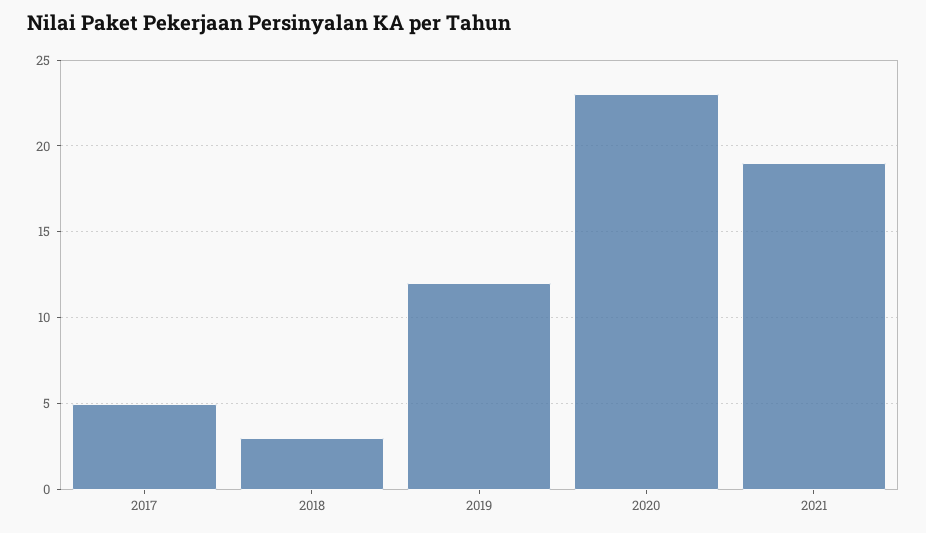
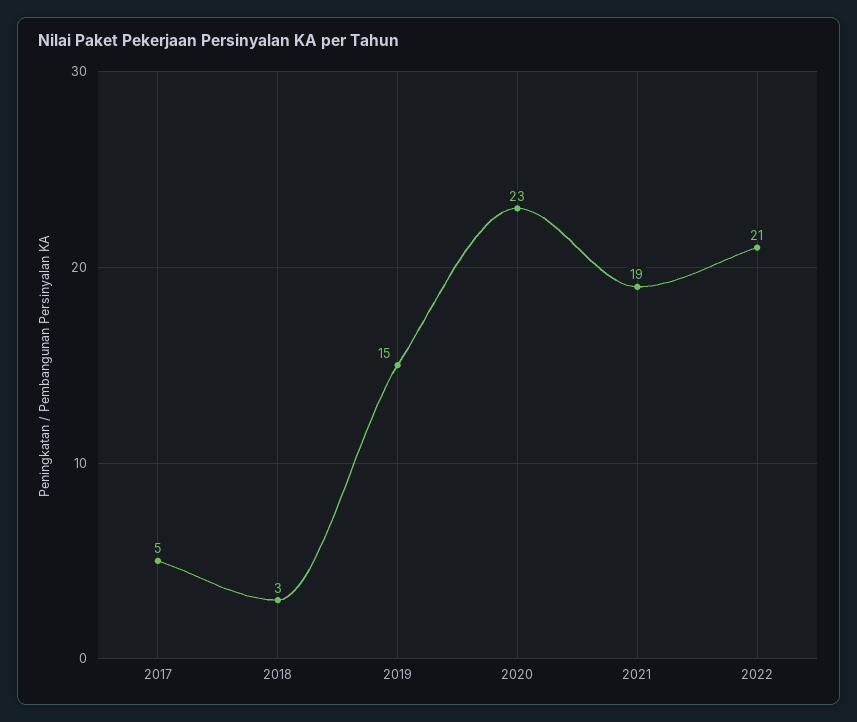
2019: 12 -> 15
2022: none -> 21

